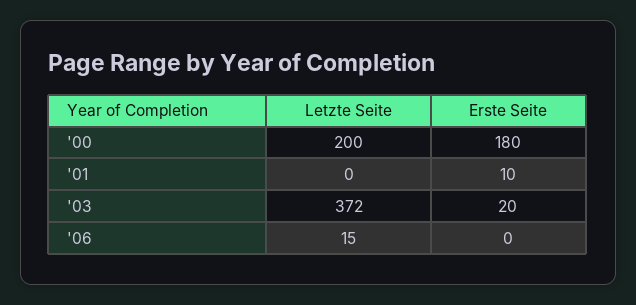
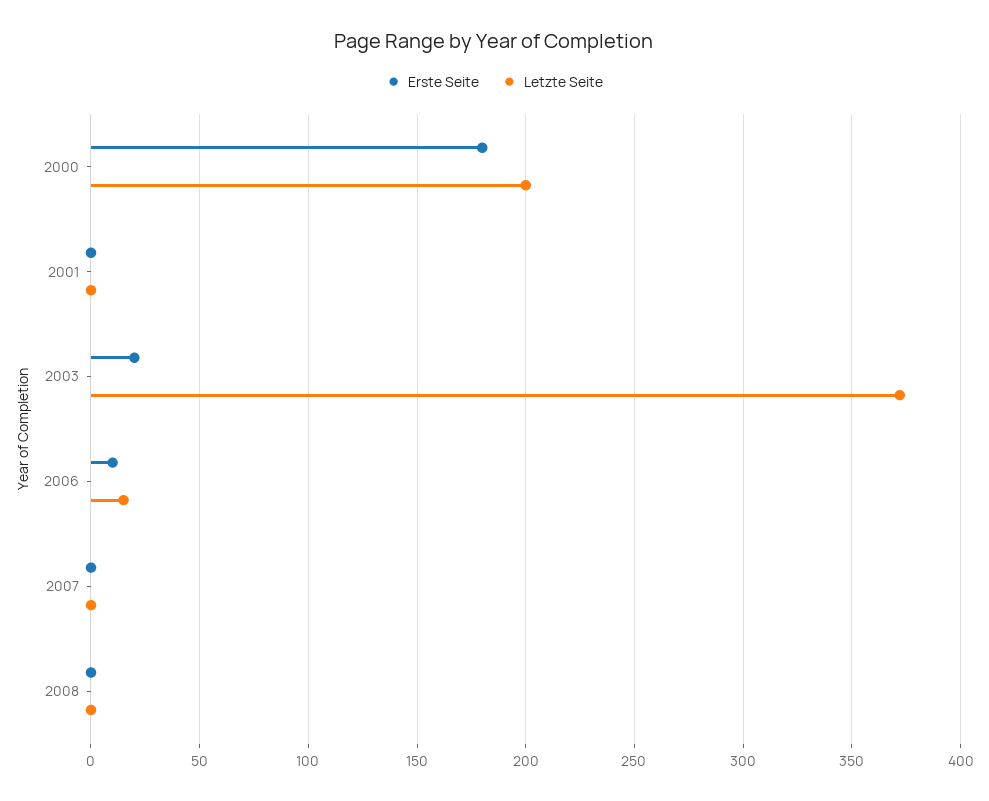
Erste Seite, '01: 10 -> 0
Erste Seite, '06: 0 -> 10
Erste Seite, 2007: none -> 0
Letzte Seite, 2007: none -> 0
Erste Seite, 2008: none -> 0
Letzte Seite, 2008: none -> 0

